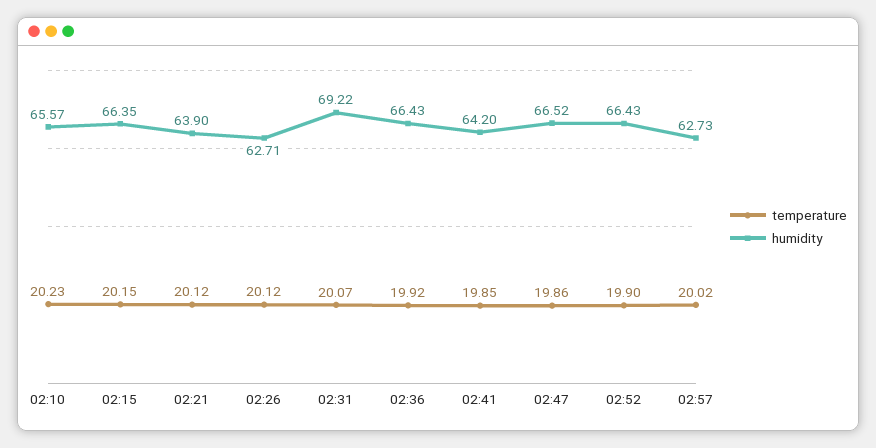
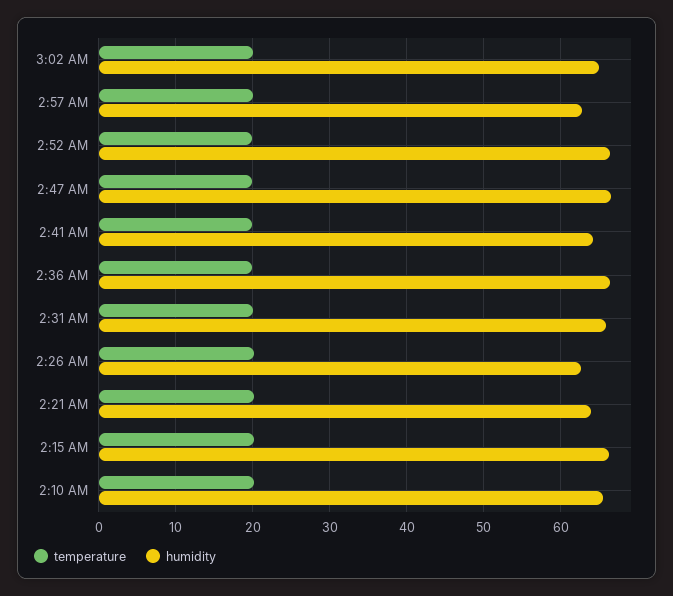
humidity, 02:31: 69.22 -> 66
temperature, 3:02 AM: none -> 20
humidity, 3:02 AM: none -> 65

